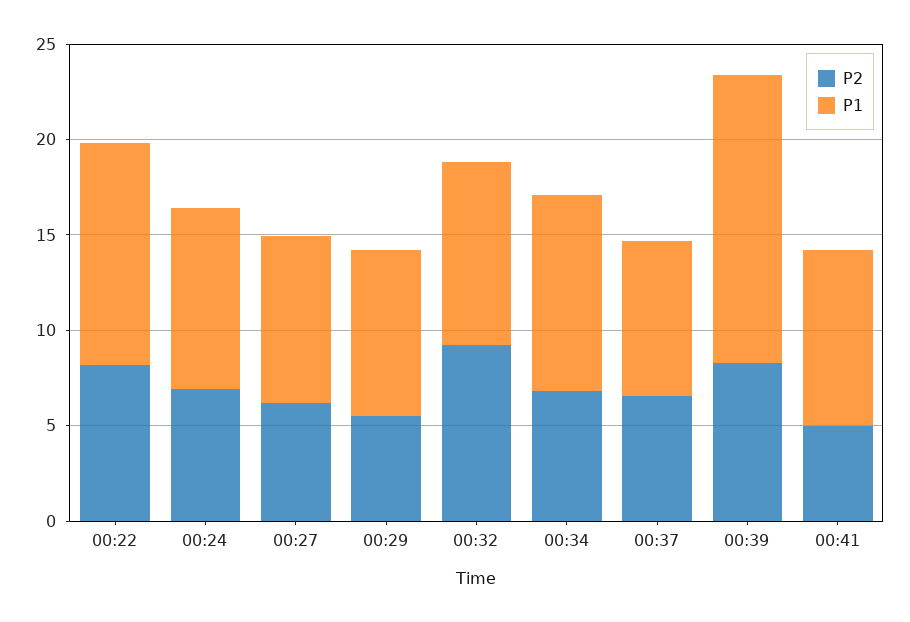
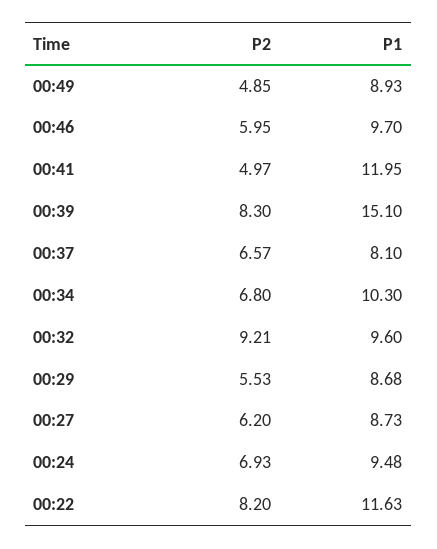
P1, 00:41: 9 -> 11.95
P2, 00:49: none -> 4.85
P1, 00:49: none -> 8.93
P2, 00:46: none -> 5.95
P1, 00:46: none -> 9.7

